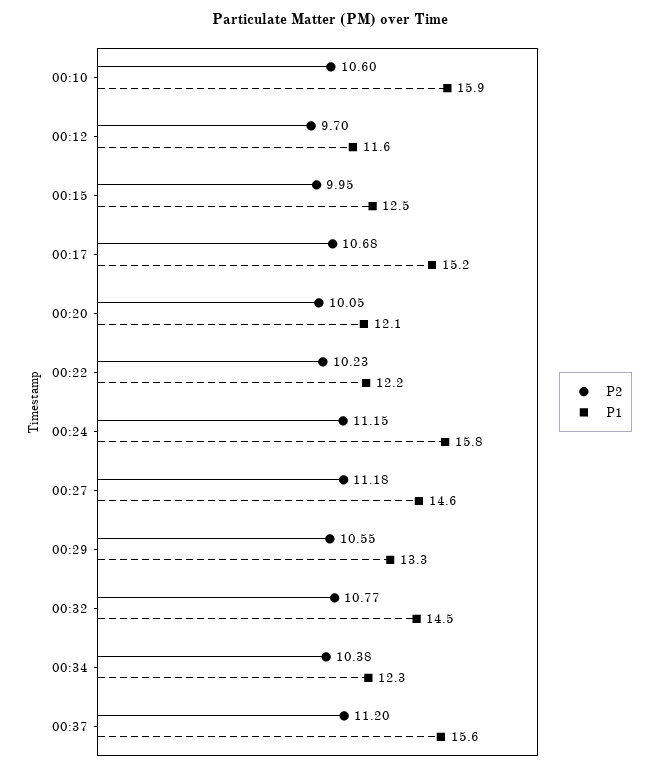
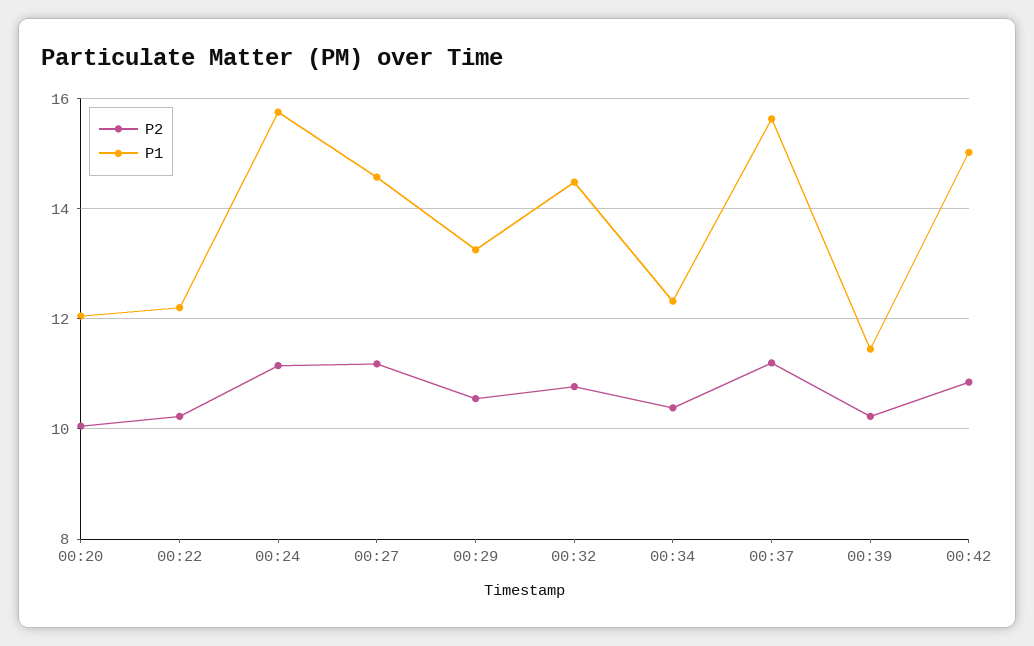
P2, 00:10: 10.6 -> none
P1, 00:10: 15.9 -> none
P2, 00:12: 9.7 -> none
P1, 00:12: 11.6 -> none
P2, 00:15: 9.95 -> none
P1, 00:15: 12.5 -> none
P2, 00:17: 10.68 -> none
P1, 00:17: 15.2 -> none
P2, 00:39: none -> 10.2
P1, 00:39: none -> 11.4
P2, 00:42: none -> 10.8
P1, 00:42: none -> 15

